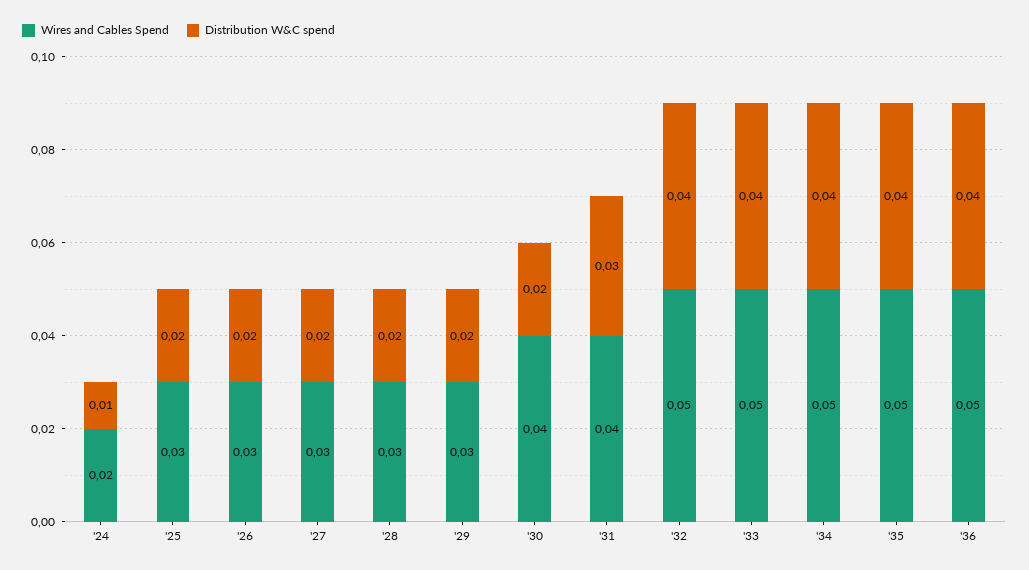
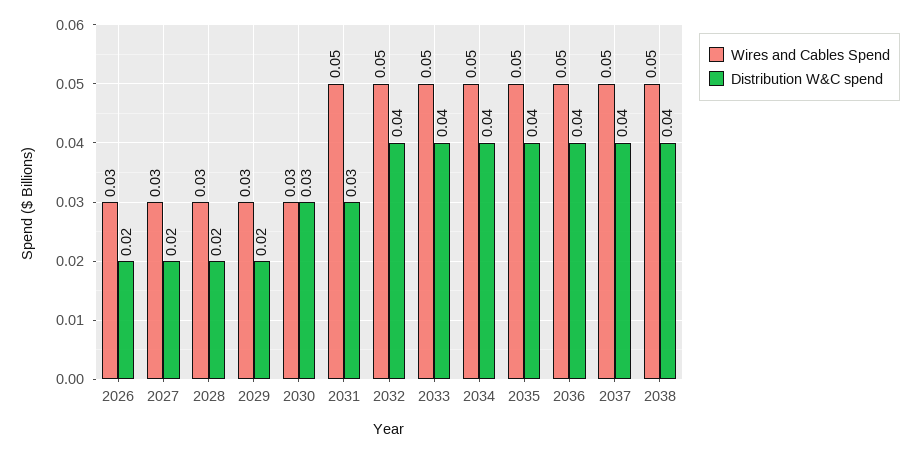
Wires and Cables Spend, '24: 0.02 -> none
Distribution W&C spend, '24: 0.01 -> none
Wires and Cables Spend, '25: 0.03 -> none
Distribution W&C spend, '25: 0.02 -> none
Wires and Cables Spend, '30: 0.04 -> 0.03
Distribution W&C spend, '30: 0.02 -> 0.03
Wires and Cables Spend, '31: 0.04 -> 0.05
Wires and Cables Spend, 2037: none -> 0.05
Distribution W&C spend, 2037: none -> 0.04
Wires and Cables Spend, 2038: none -> 0.05
Distribution W&C spend, 2038: none -> 0.04

